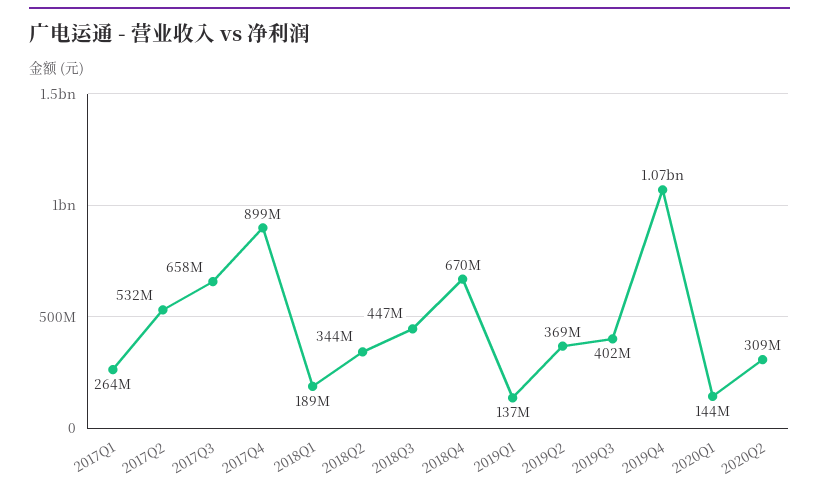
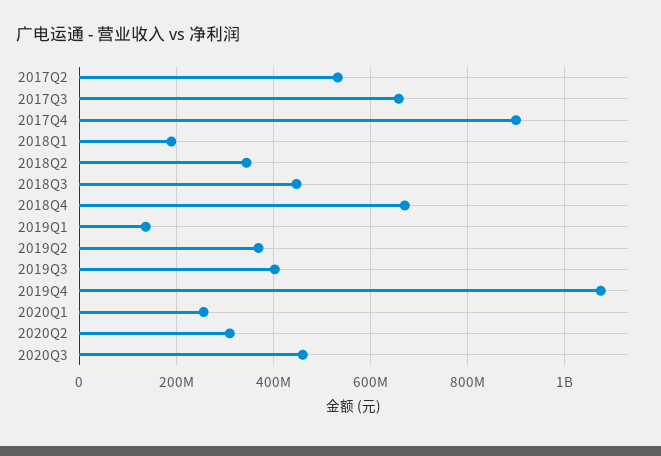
2017Q1: 264000000 -> none
2020Q1: 144000000 -> 260000000
2020Q3: none -> 460000000

